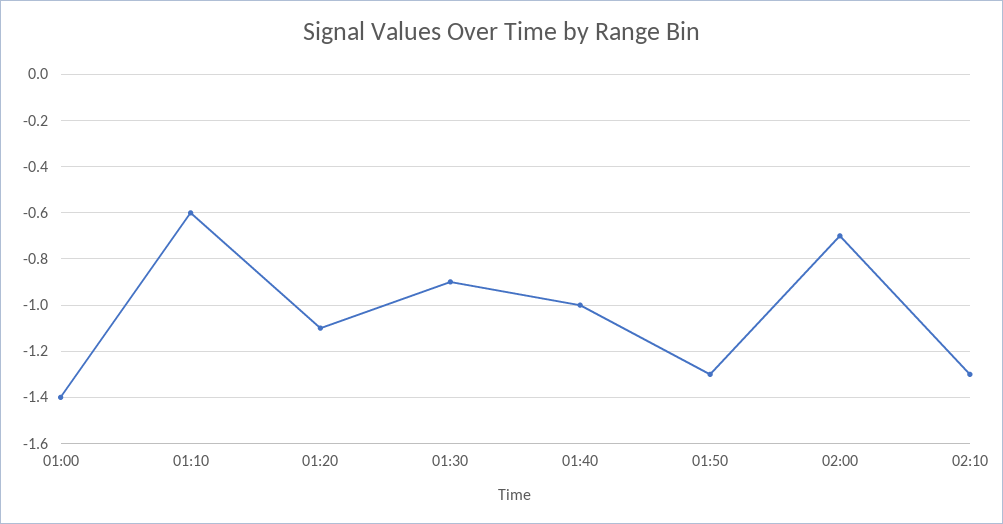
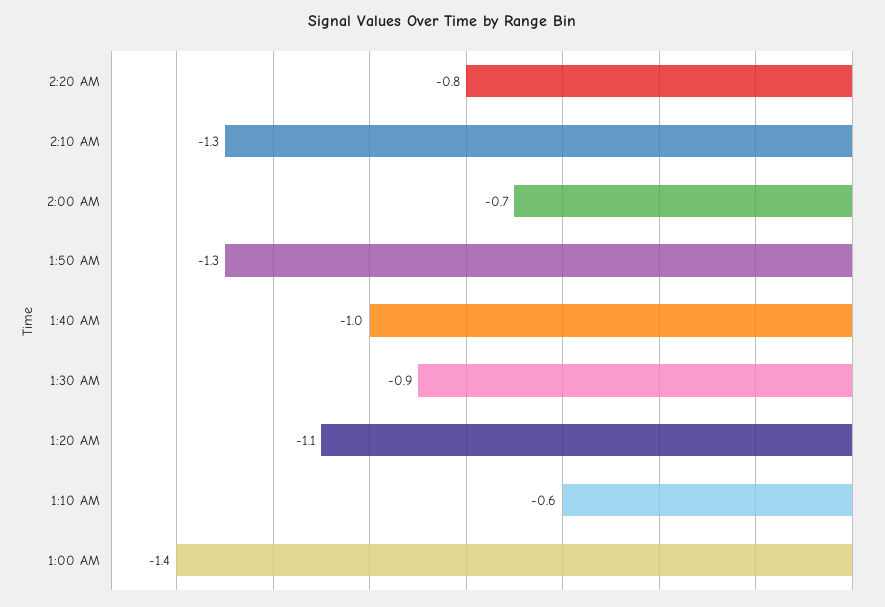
2:20 AM: none -> -0.8

